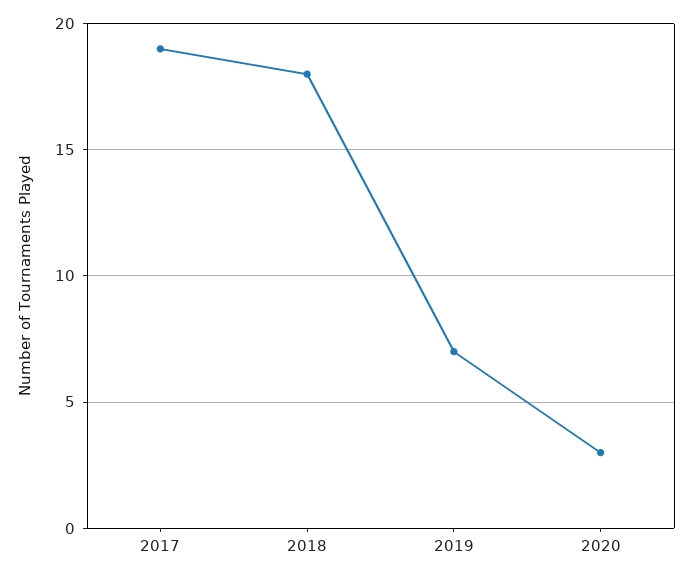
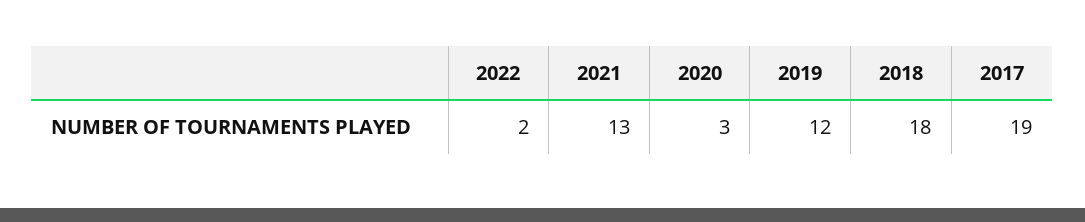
2019: 7 -> 12
2022: none -> 2
2021: none -> 13

